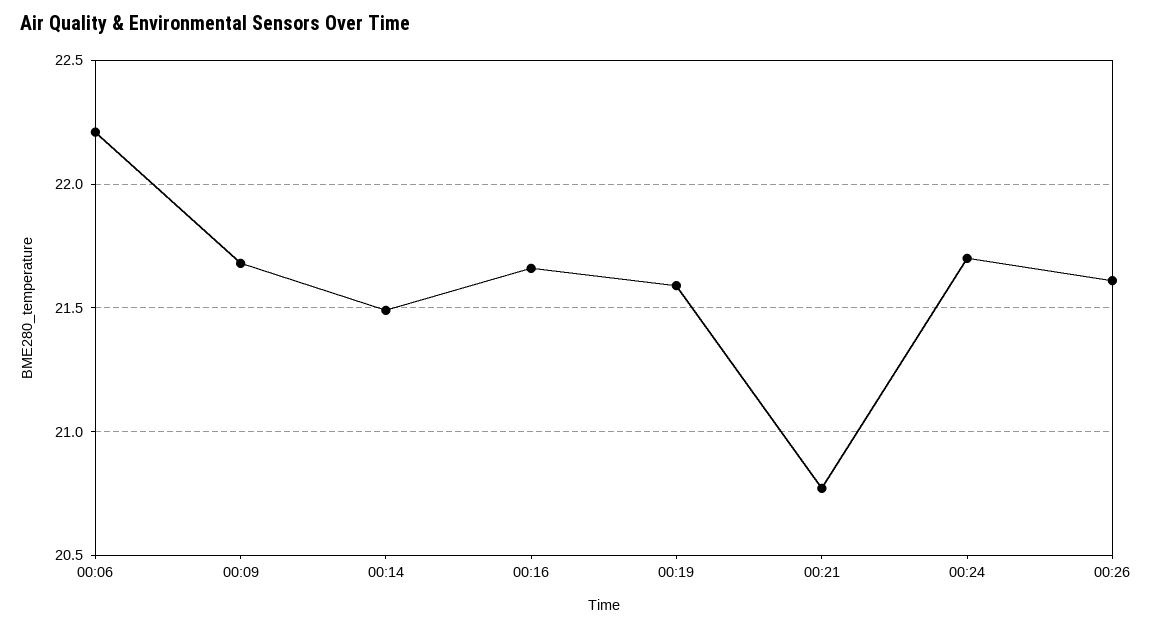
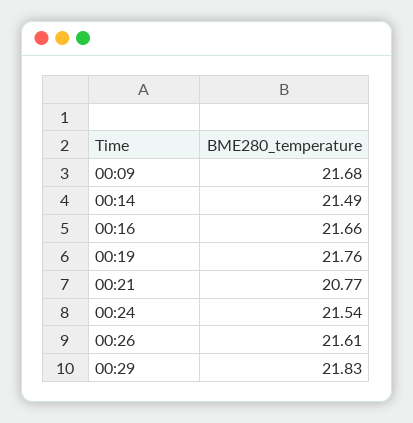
00:06: 22.2 -> none
00:19: 21.6 -> 21.76
00:24: 21.7 -> 21.54
00:29: none -> 21.83

